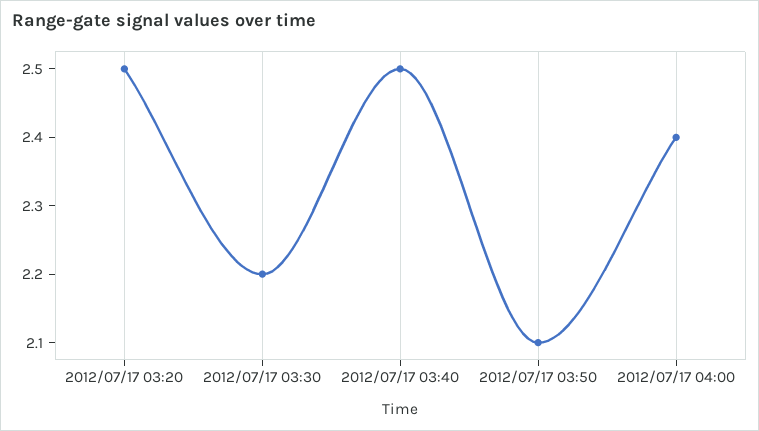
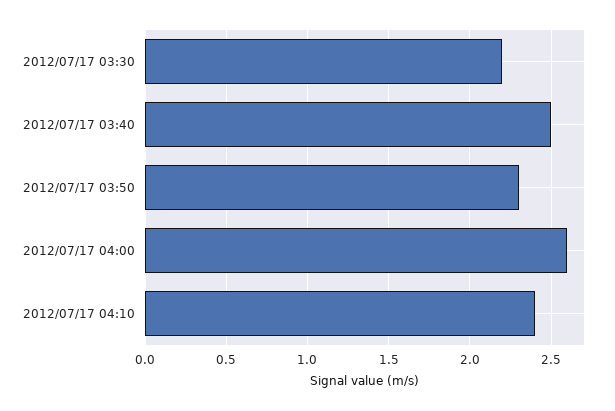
2012/07/17 03:20: 2.5 -> none
2012/07/17 03:50: 2.1 -> 2.3
2012/07/17 04:00: 2.4 -> 2.6
2012/07/17 04:10: none -> 2.4

